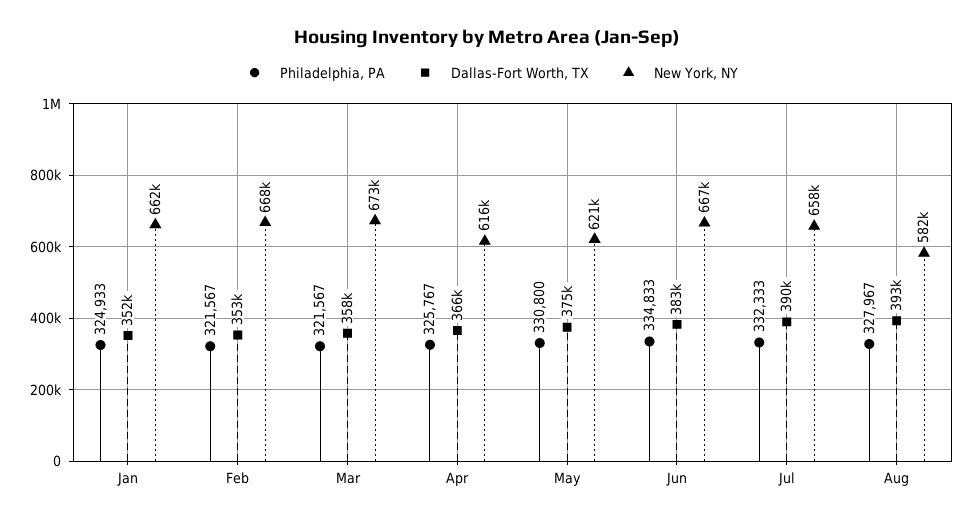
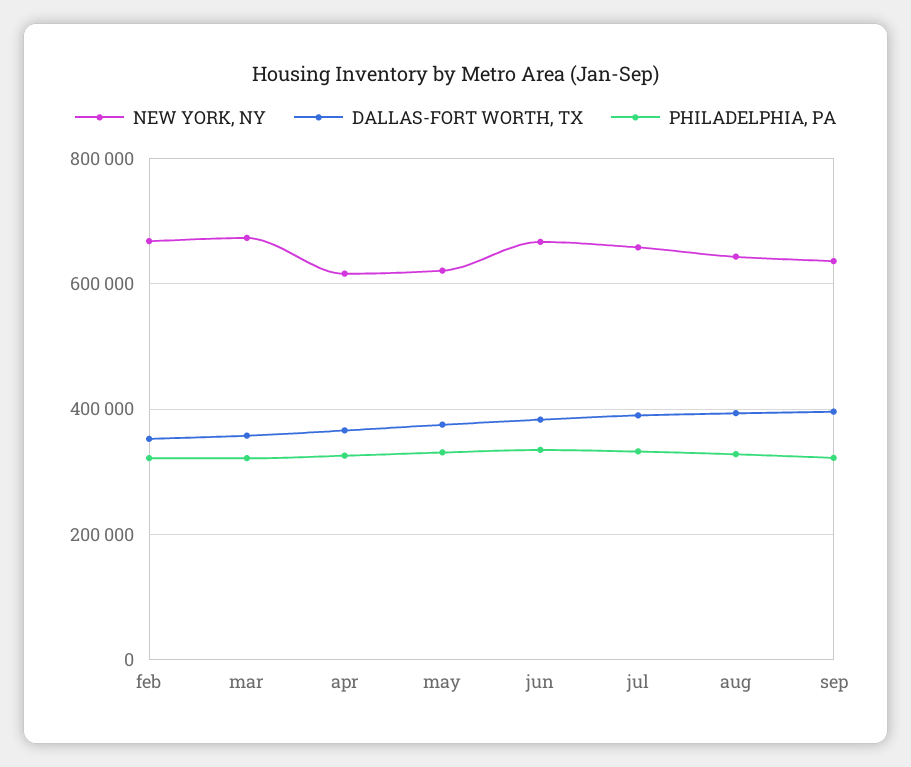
Philadelphia, PA, Jan: 324933 -> none
Dallas-Fort Worth, TX, Jan: 352000 -> none
New York, NY, Jan: 662000 -> none
New York, NY, Aug: 582000 -> 640000
New York, NY, sep: none -> 640000
Dallas-Fort Worth, TX, sep: none -> 400000
Philadelphia, PA, sep: none -> 320000

